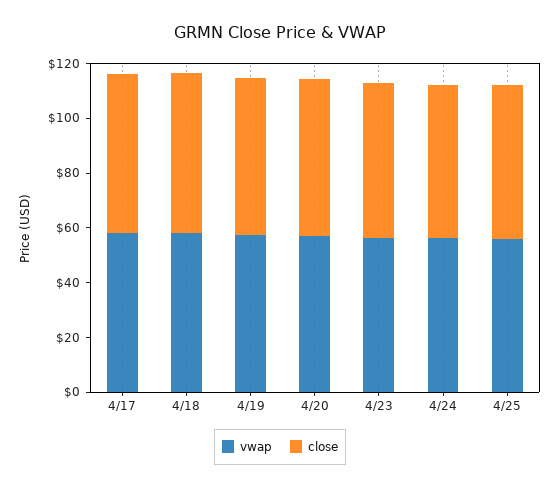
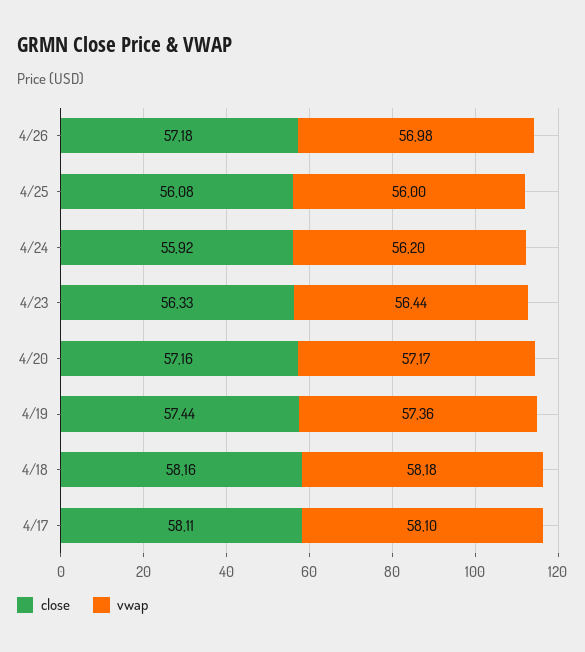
close, 4/26: none -> 57.18
vwap, 4/26: none -> 56.98

